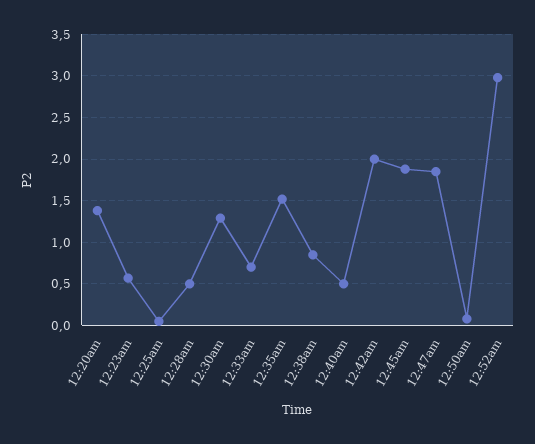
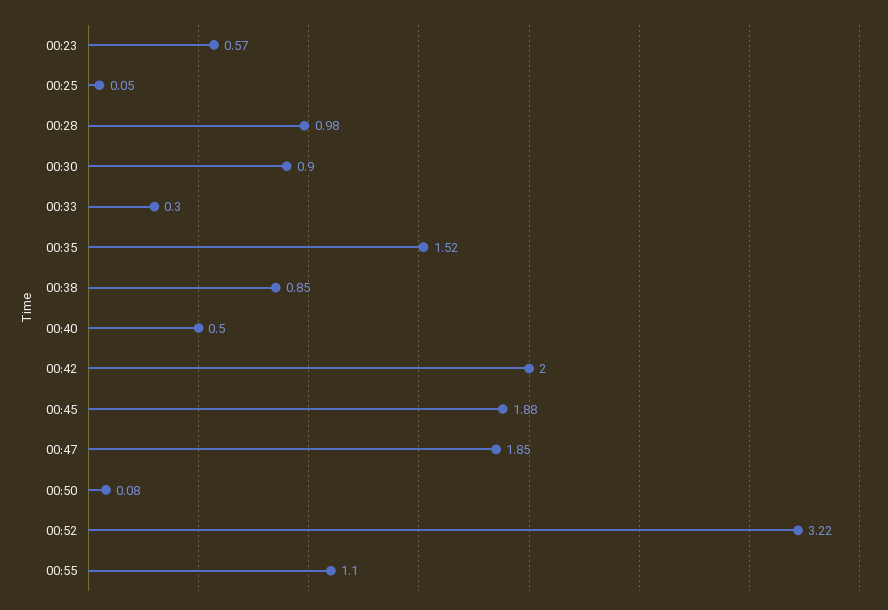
12:20am: 1.4 -> none
12:28am: 0.5 -> 0.98
12:30am: 1.3 -> 0.9
12:33am: 0.7 -> 0.3
12:52am: 3 -> 3.22
00:55: none -> 1.1

